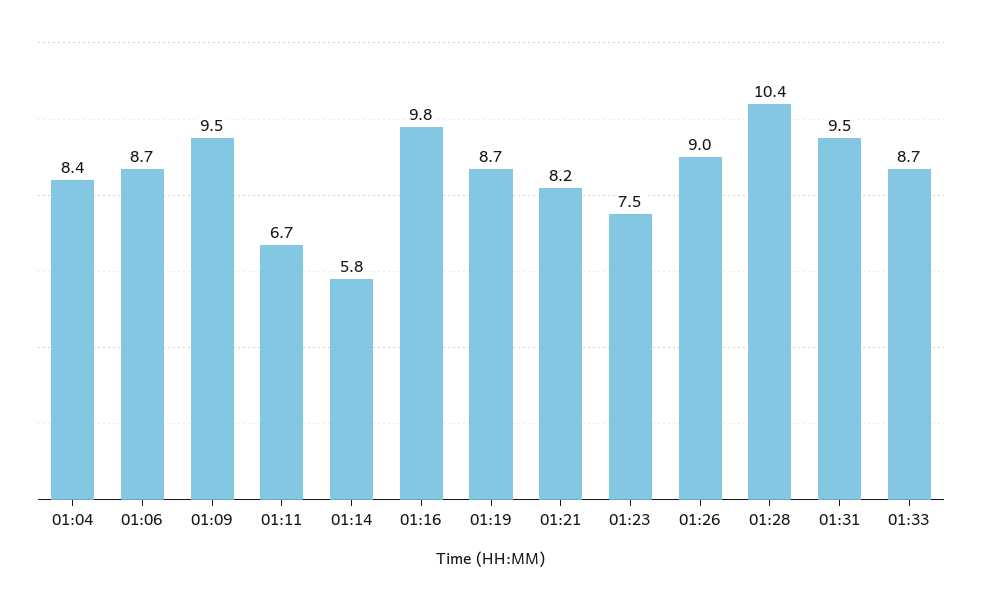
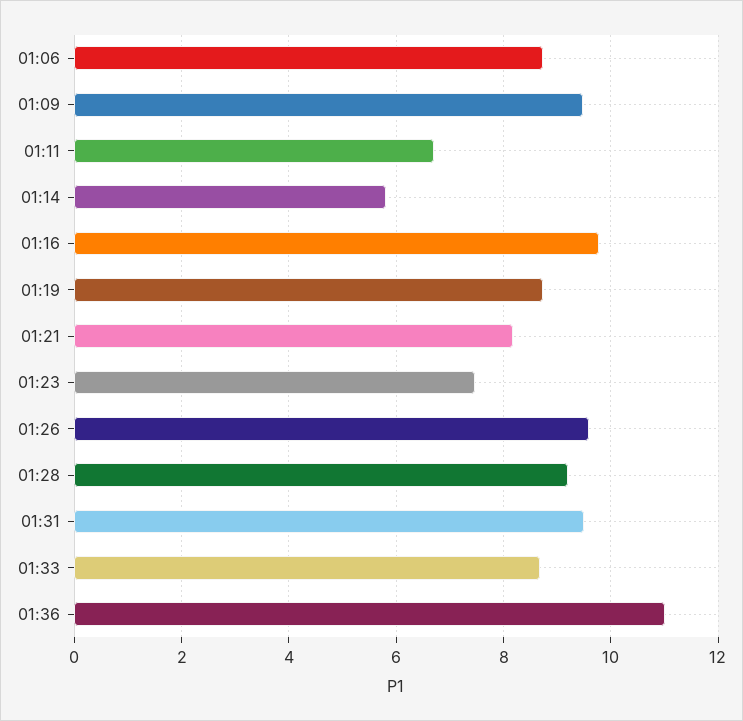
01:04: 8.4 -> none
01:26: 9 -> 9.6
01:28: 10.4 -> 9.2
01:36: none -> 11

